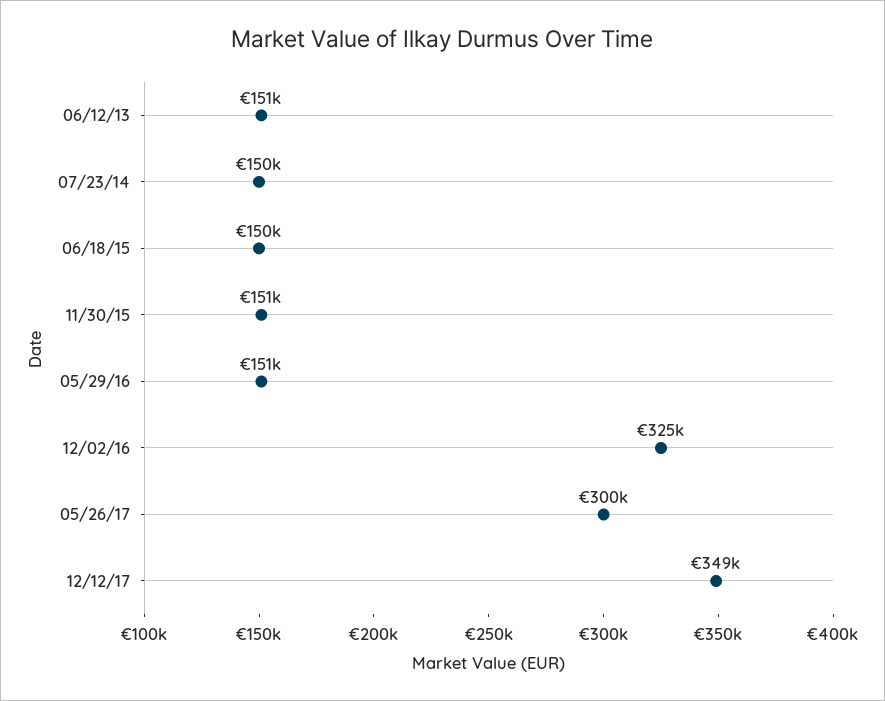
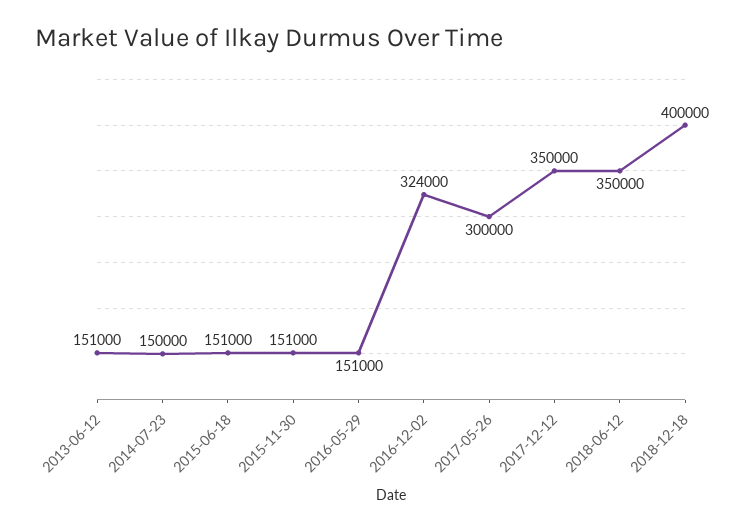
06/18/15: 150000 -> 151000
12/02/16: 325000 -> 324000
12/12/17: 349000 -> 350000
2018-06-12: none -> 350000
2018-12-18: none -> 400000

